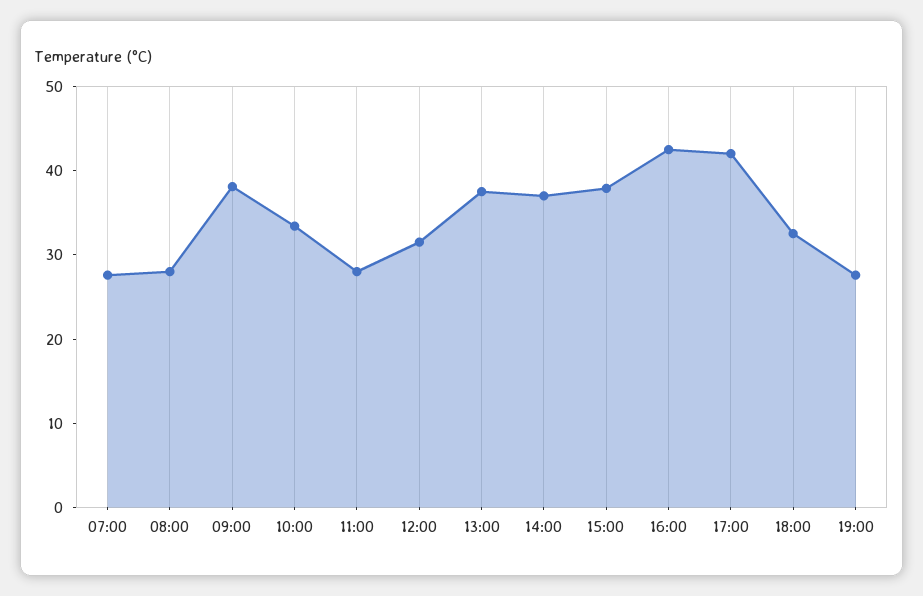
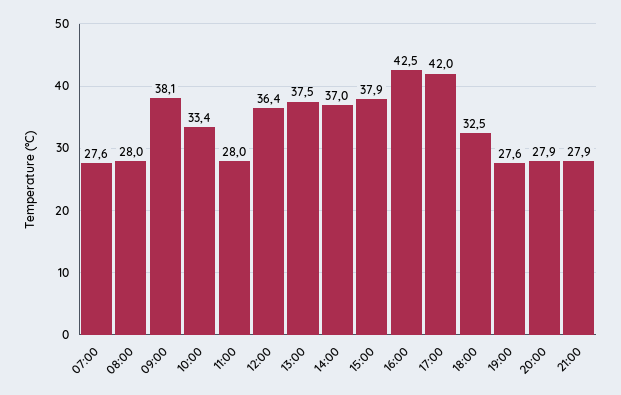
12:00: 32 -> 36.4
20:00: none -> 27.9
21:00: none -> 27.9

